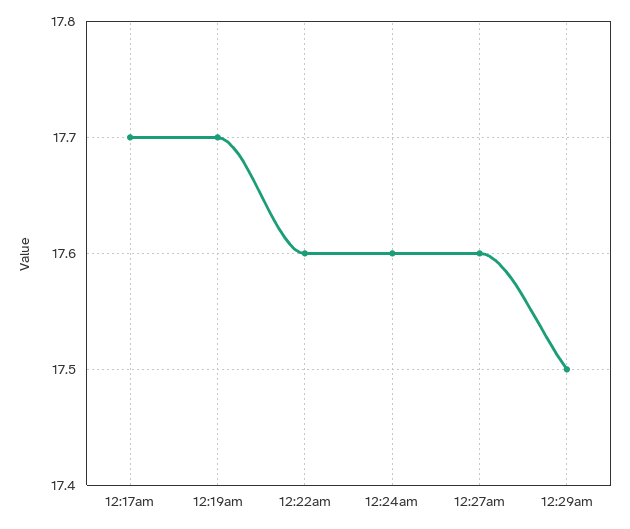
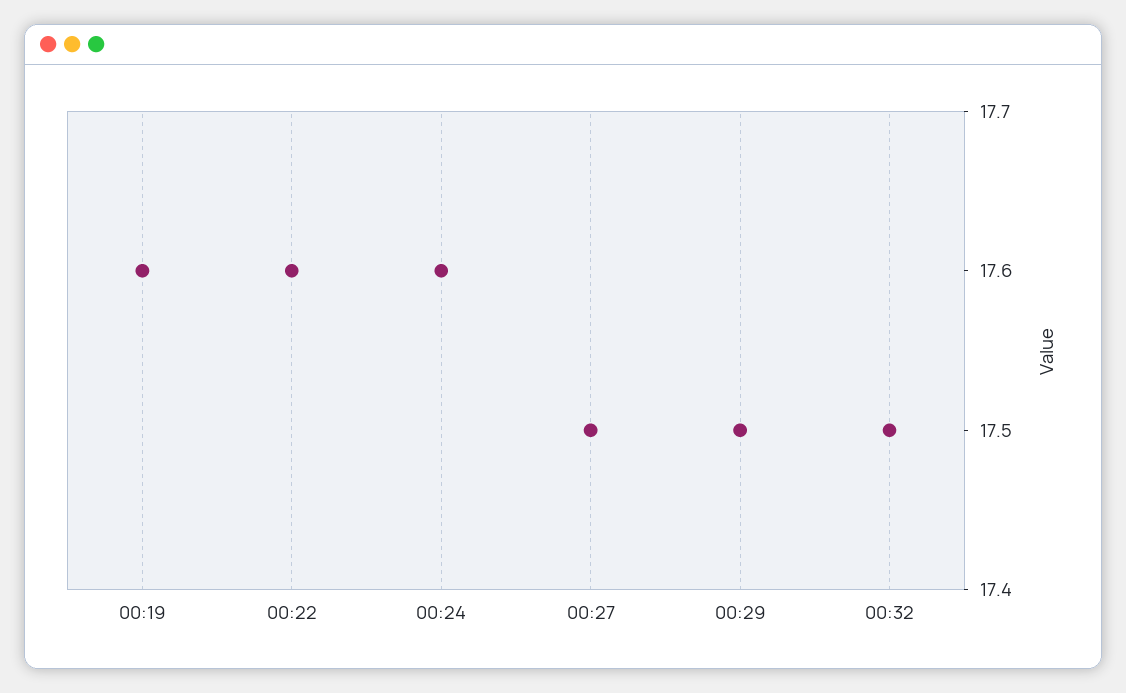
12:17am: 17.7 -> none
12:19am: 17.7 -> 17.6
12:27am: 17.6 -> 17.5
00:32: none -> 17.5

